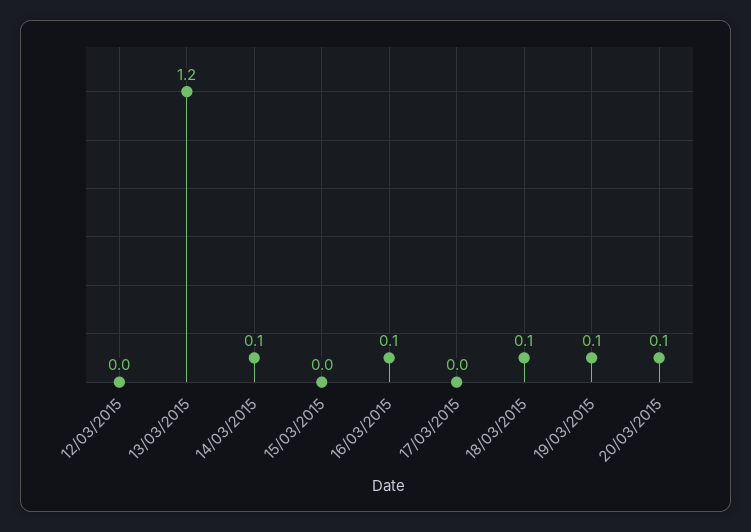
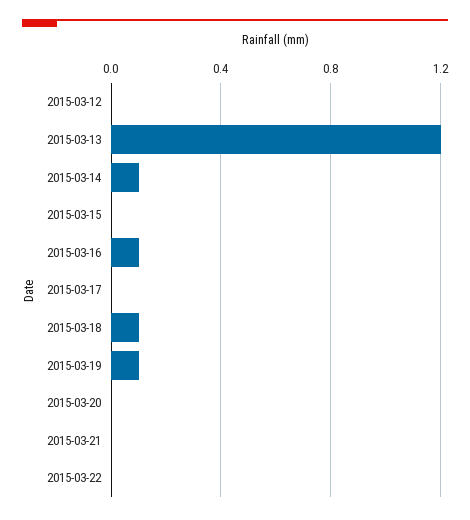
20/03/2015: 0.1 -> 0
2015-03-21: none -> 0
2015-03-22: none -> 0

